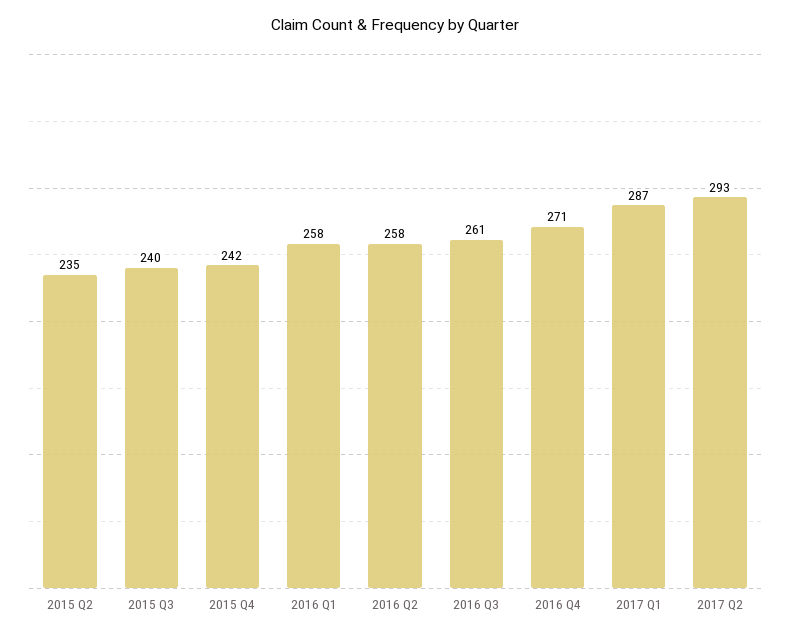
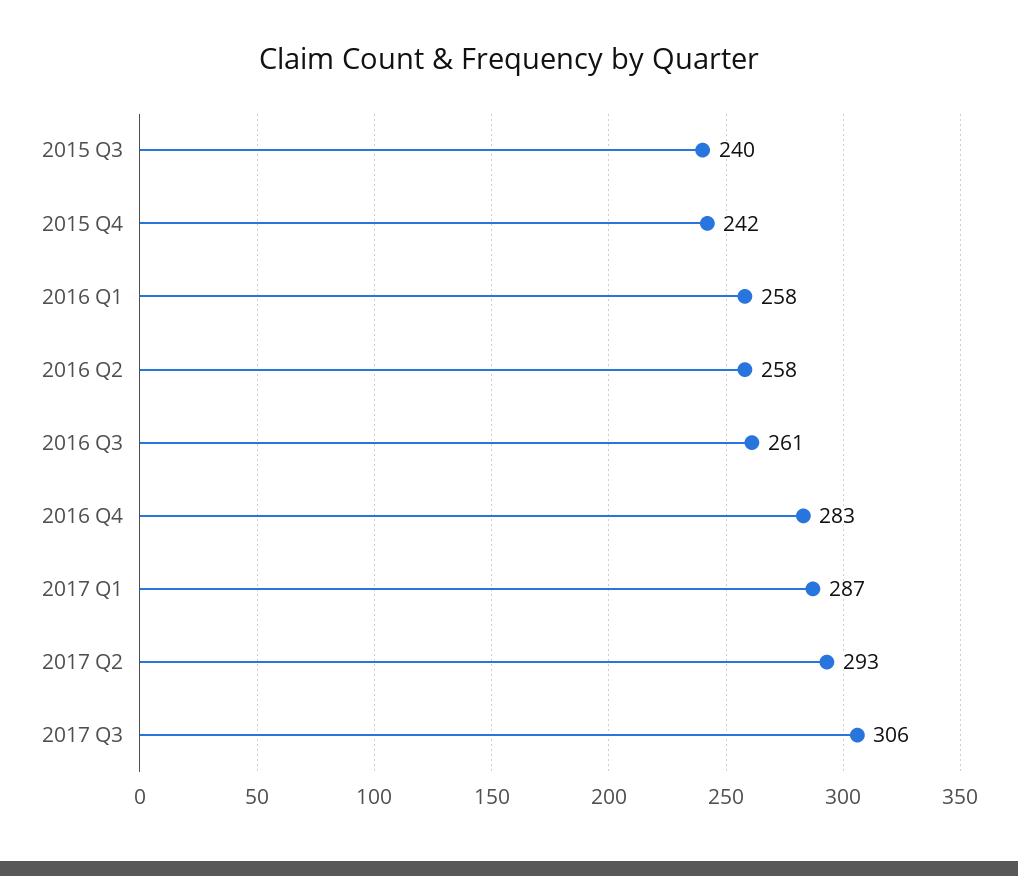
2015 Q2: 235 -> none
2016 Q4: 271 -> 283
2017 Q3: none -> 306

